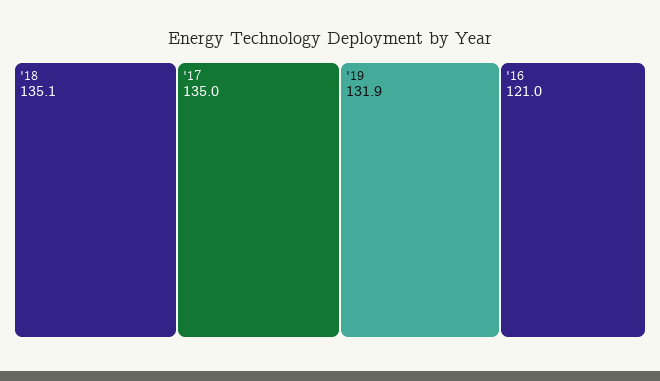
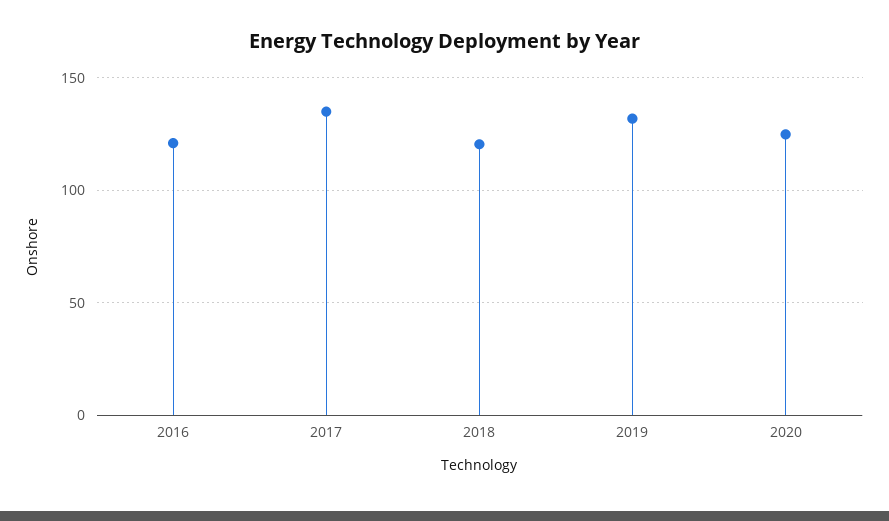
'18: 135.1 -> 120
2020: none -> 125

